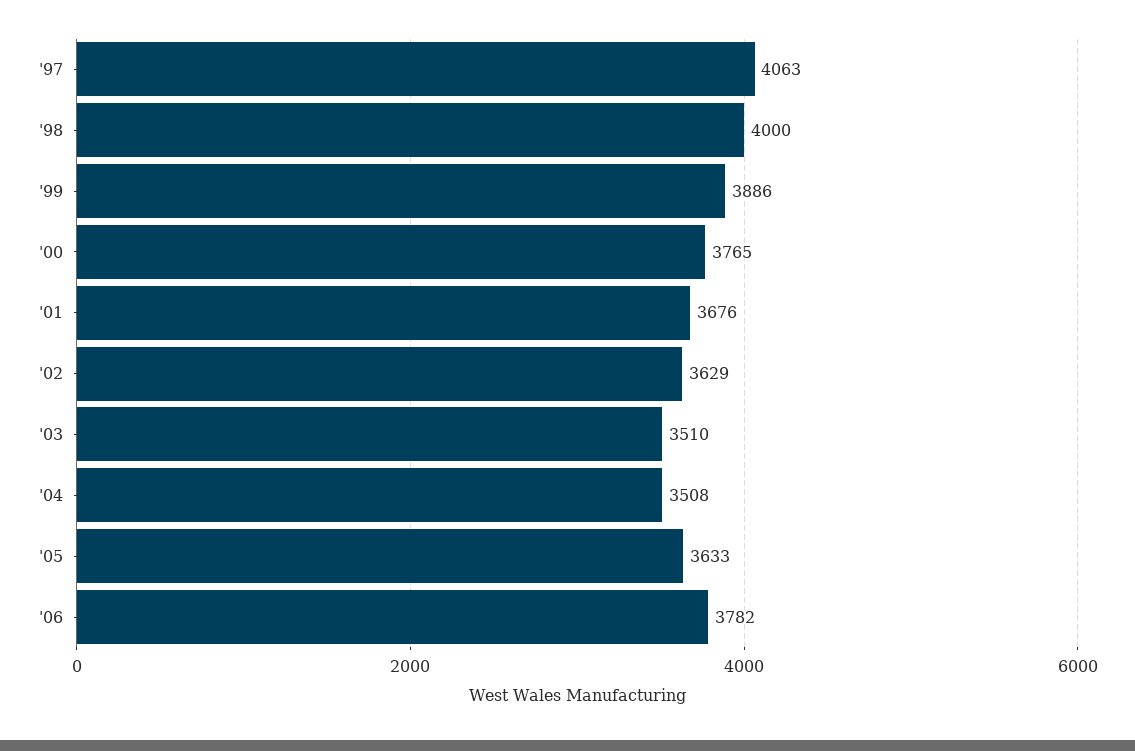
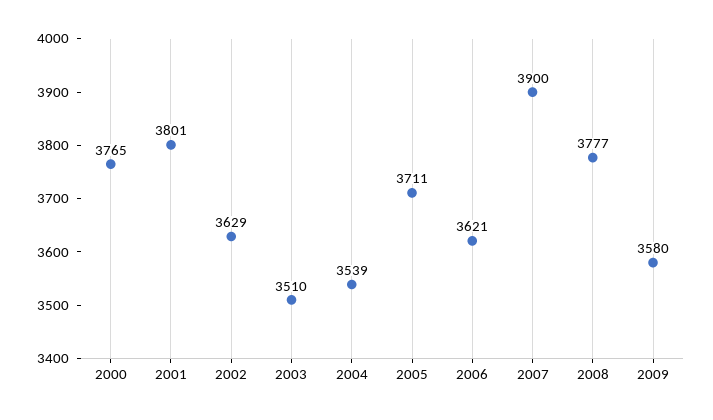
'97: 4063 -> none
'98: 4000 -> none
'99: 3886 -> none
'01: 3676 -> 3801
'04: 3508 -> 3539
'05: 3633 -> 3711
'06: 3782 -> 3621
2007: none -> 3900
2008: none -> 3777
2009: none -> 3580

